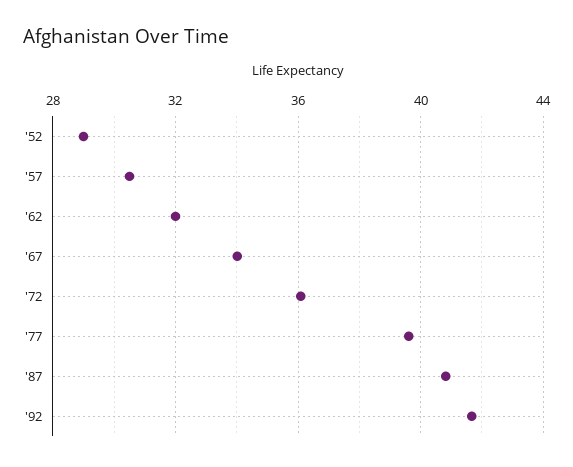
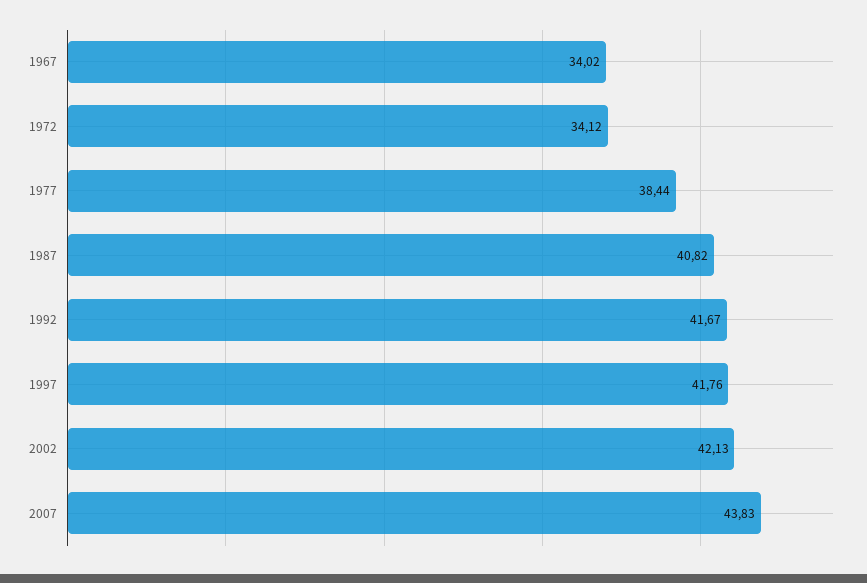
'52: 29 -> none
'57: 30.5 -> none
'62: 32 -> none
'72: 36 -> 34.12
'77: 39.5 -> 38.44
1997: none -> 41.76
2002: none -> 42.13
2007: none -> 43.83

